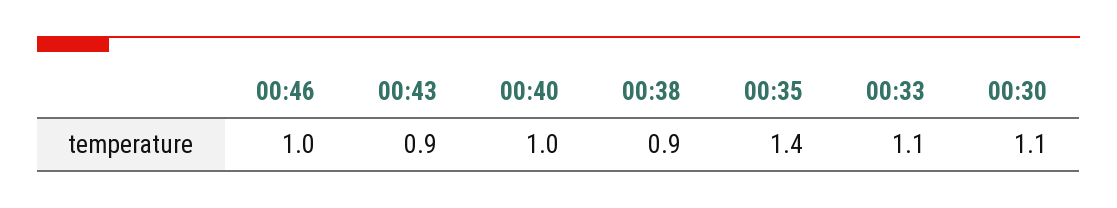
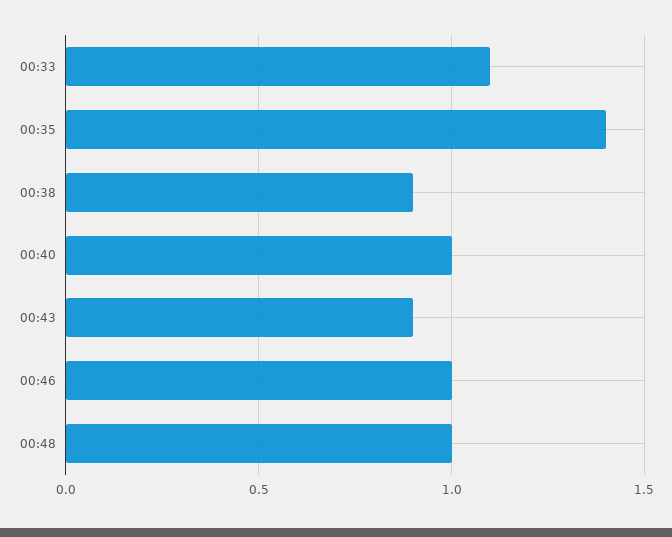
00:30: 1.1 -> none
00:48: none -> 1

